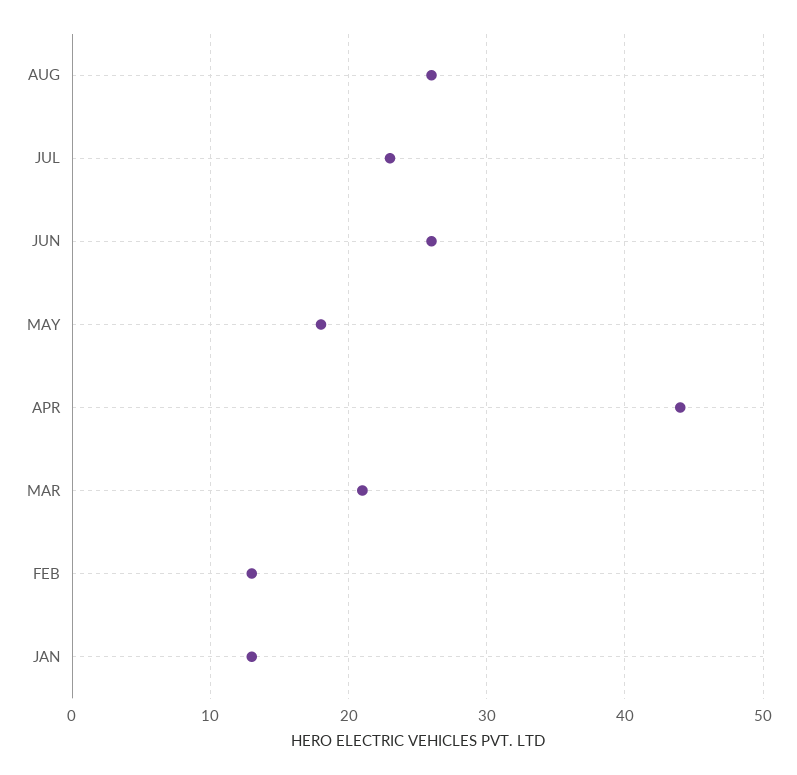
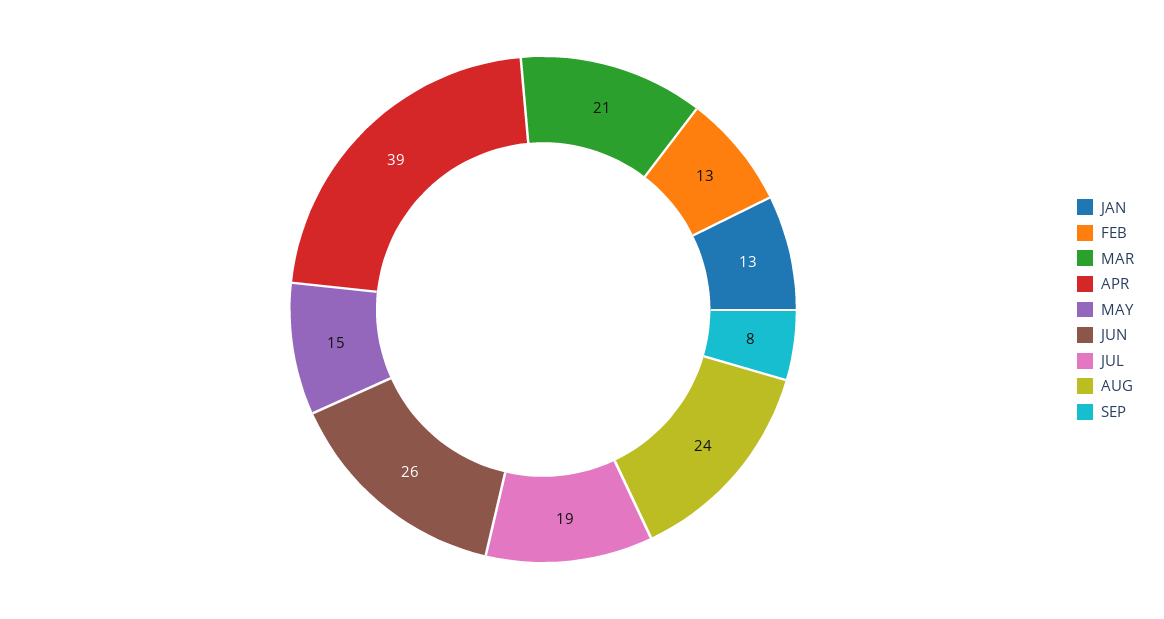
AUG: 26 -> 24
JUL: 23 -> 19
MAY: 18 -> 15
APR: 44 -> 39
SEP: none -> 8

